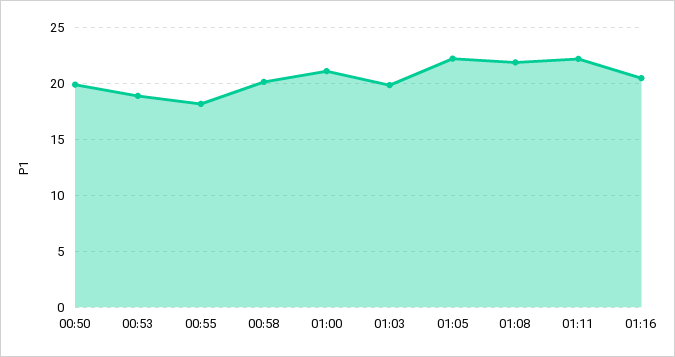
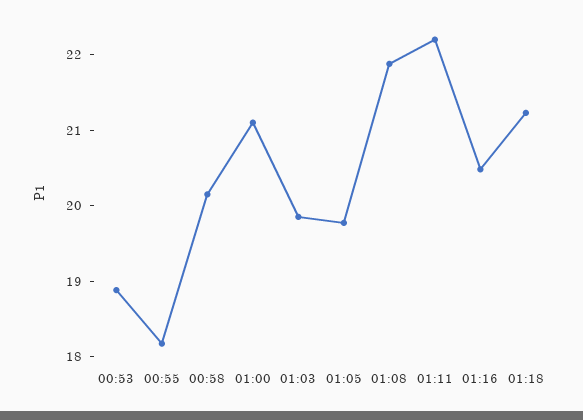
00:50: 20 -> none
01:05: 22 -> 19.8
01:18: none -> 21.2

